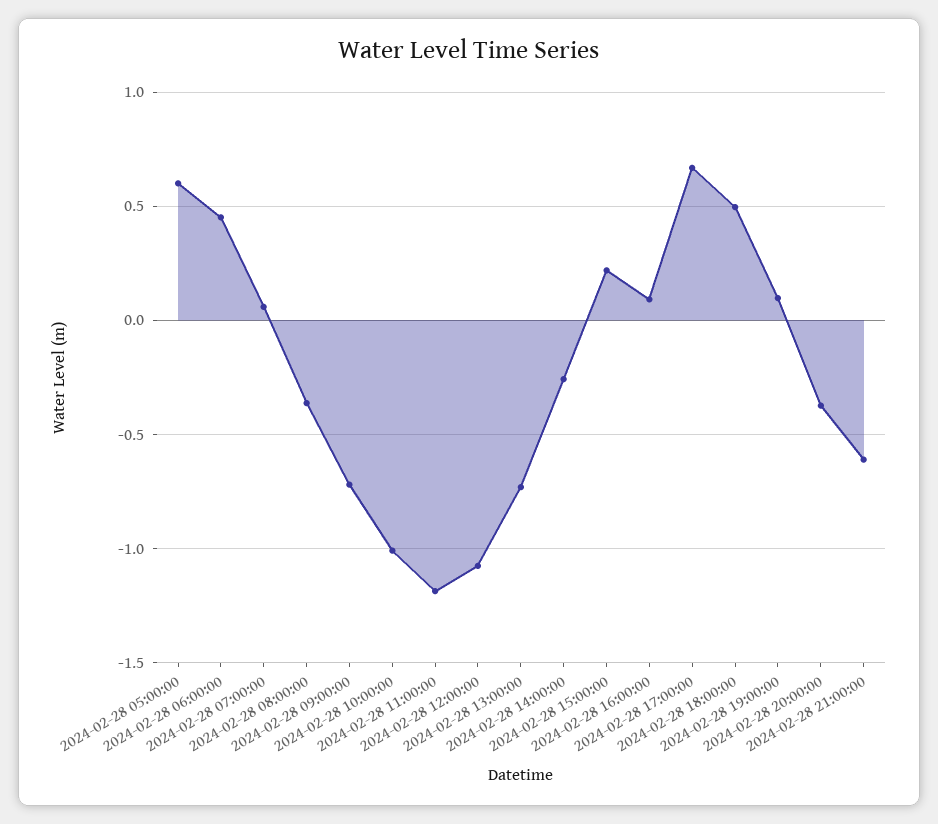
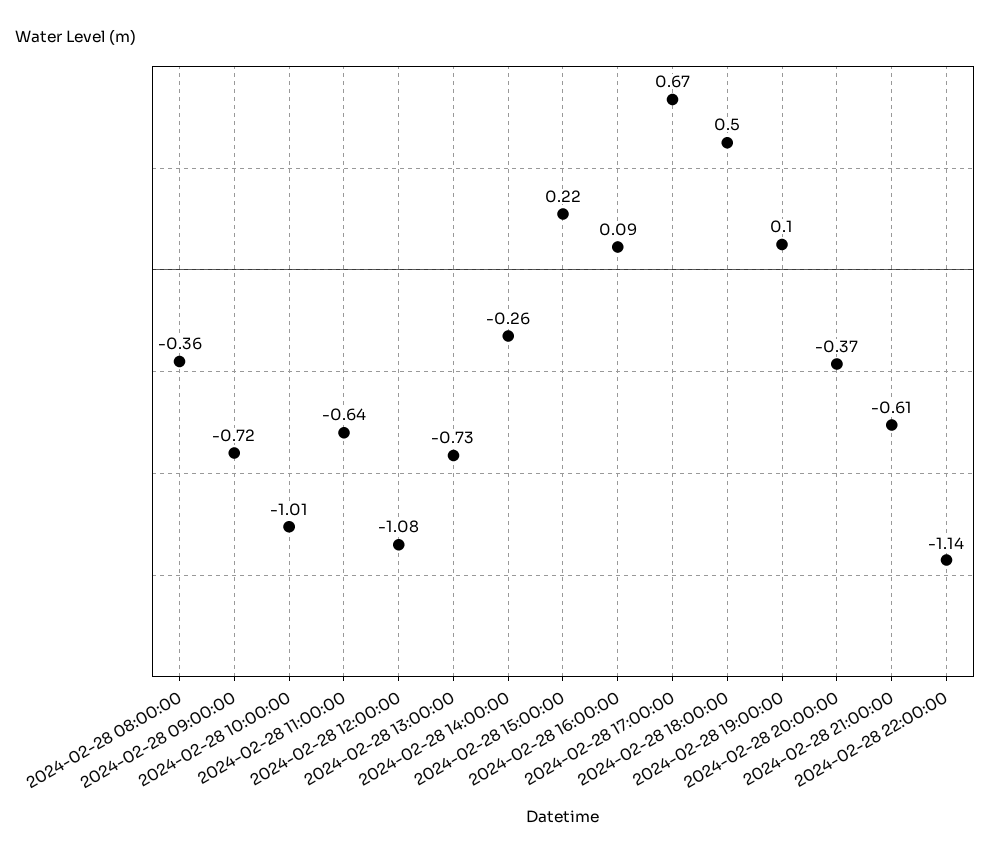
2024-02-28 05:00:00: 0.6 -> none
2024-02-28 06:00:00: 0.45 -> none
2024-02-28 07:00:00: 0.05 -> none
2024-02-28 11:00:00: -1.2 -> -0.64
2024-02-28 22:00:00: none -> -1.14

